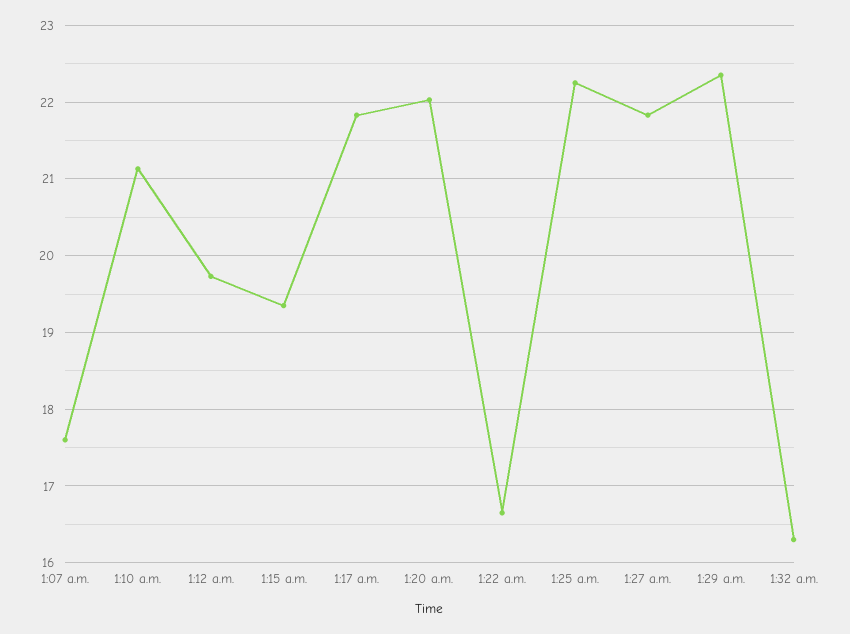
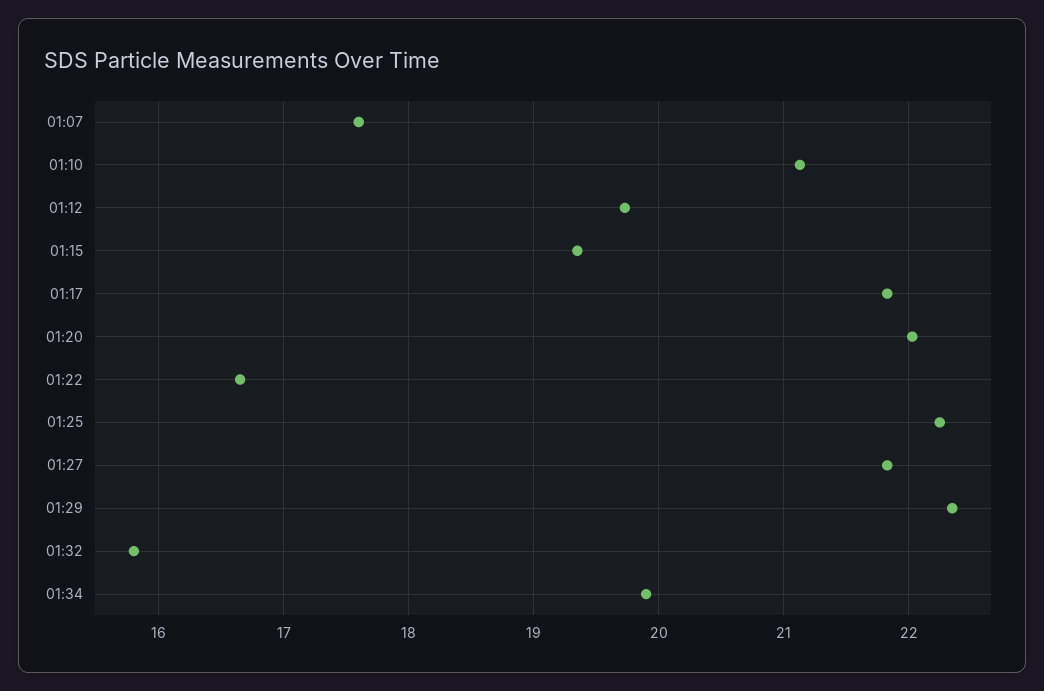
1:32 a.m.: 16.3 -> 15.8
01:34: none -> 19.9

